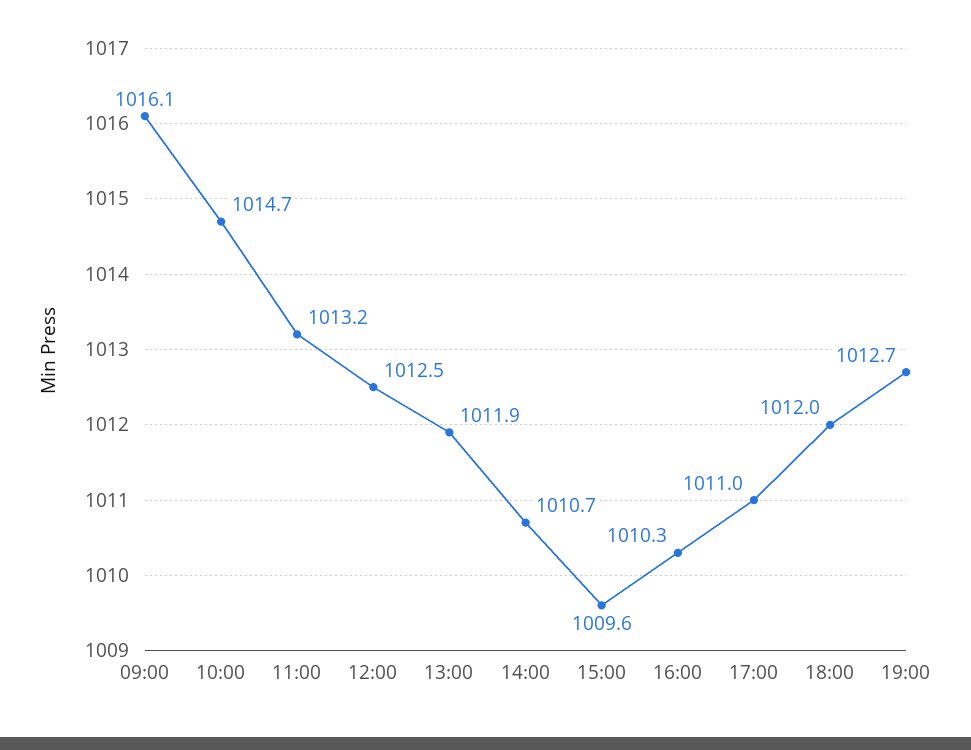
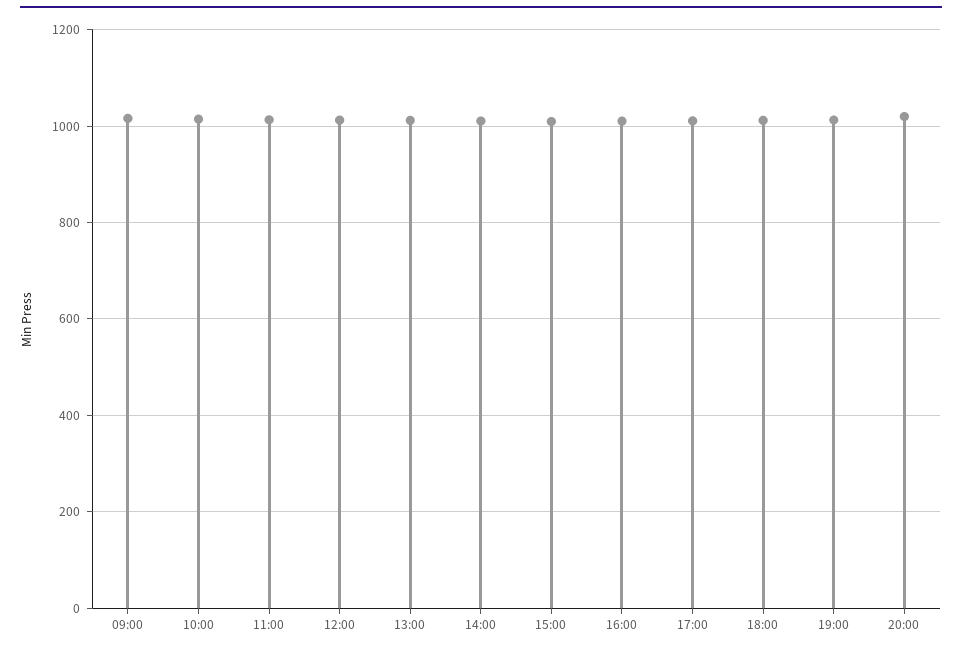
20:00: none -> 1020

